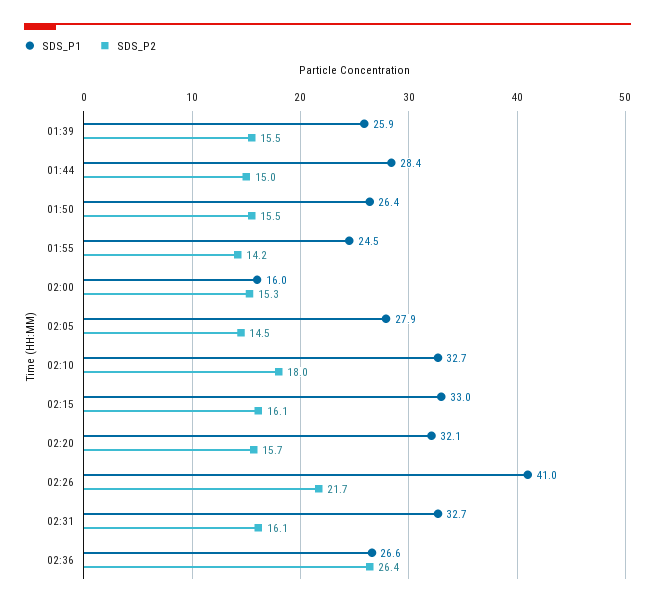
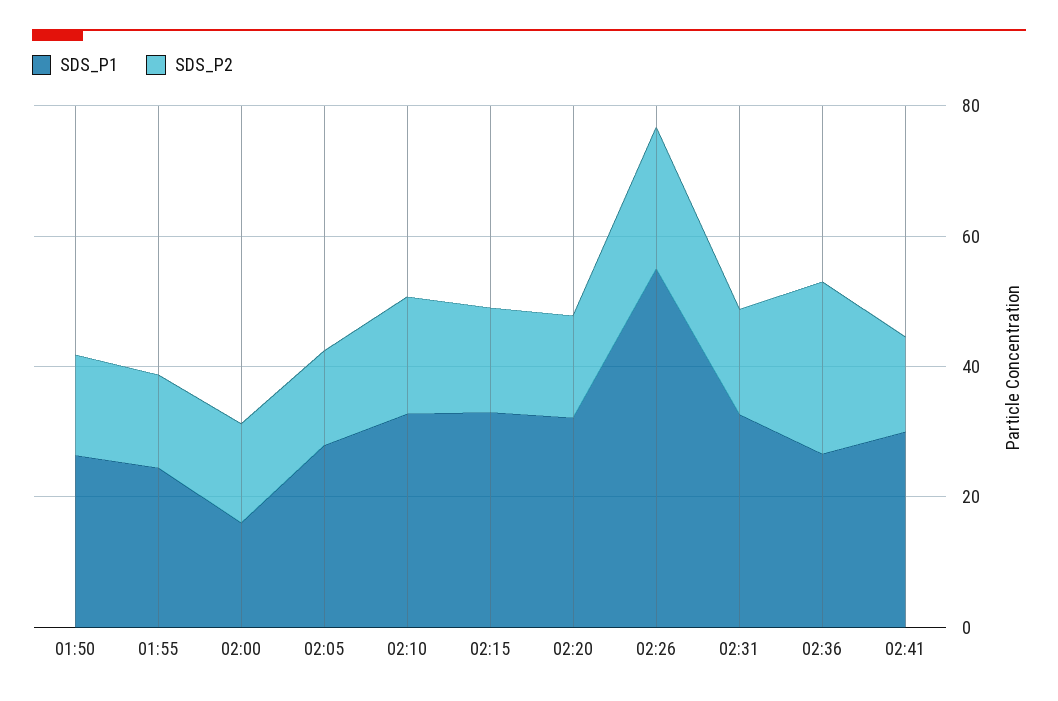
SDS_P1, 01:39: 25.9 -> none
SDS_P2, 01:39: 15.5 -> none
SDS_P1, 01:44: 28.4 -> none
SDS_P2, 01:44: 15 -> none
SDS_P1, 02:26: 41 -> 55
SDS_P1, 02:41: none -> 30
SDS_P2, 02:41: none -> 15

